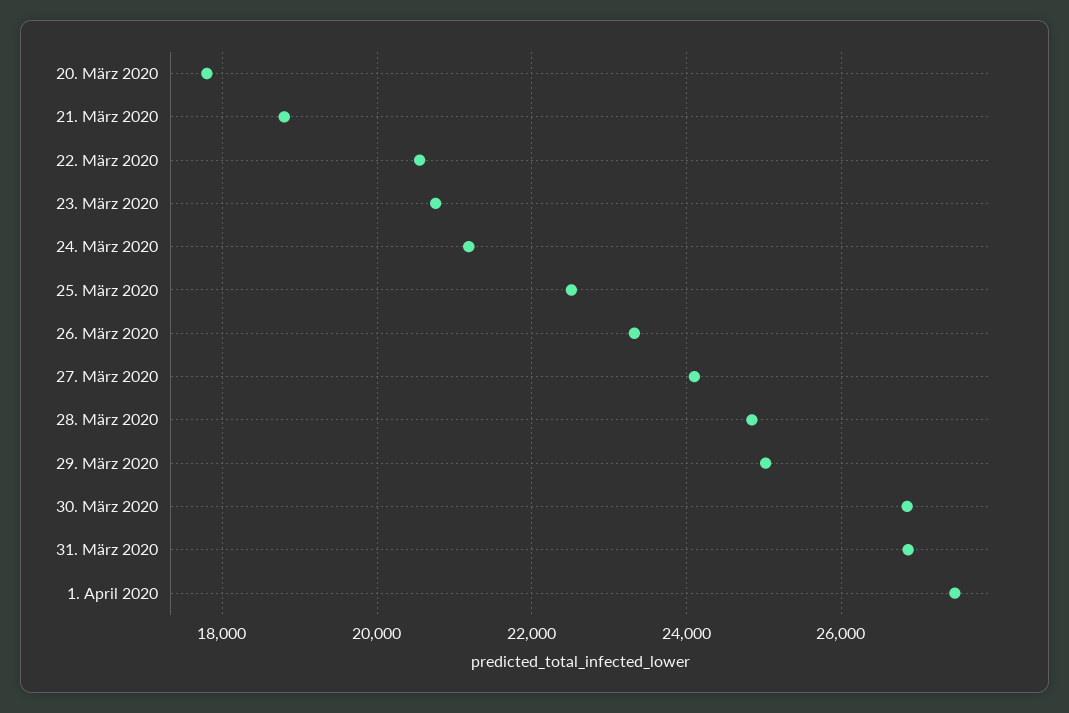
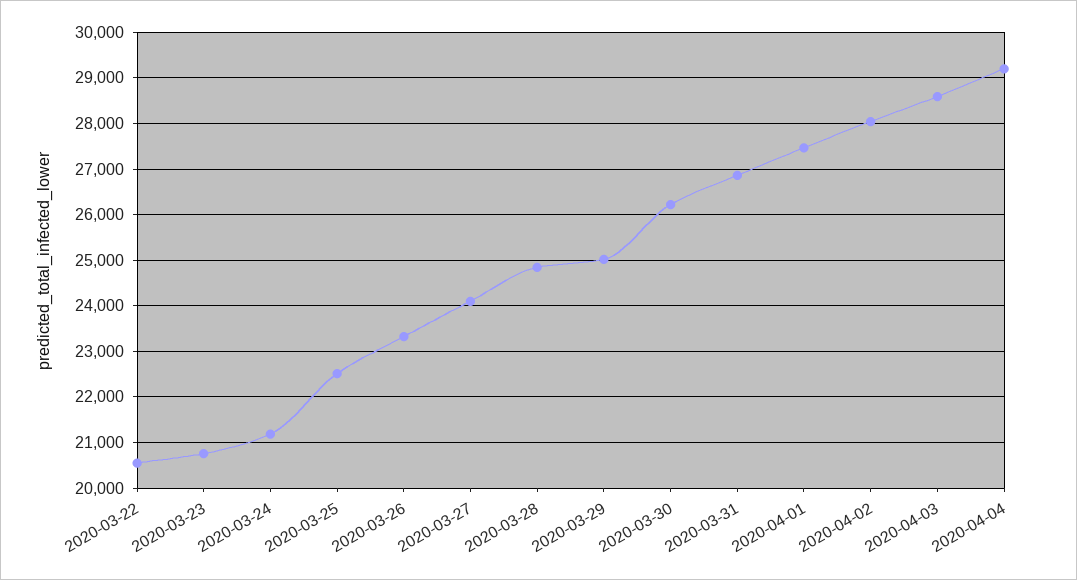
20. März 2020: 17800 -> none
21. März 2020: 18800 -> none
30. März 2020: 26800 -> 26200
2020-04-02: none -> 28000
2020-04-03: none -> 28600
2020-04-04: none -> 29200

